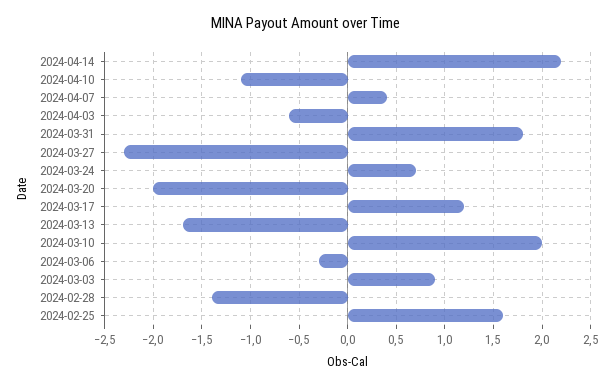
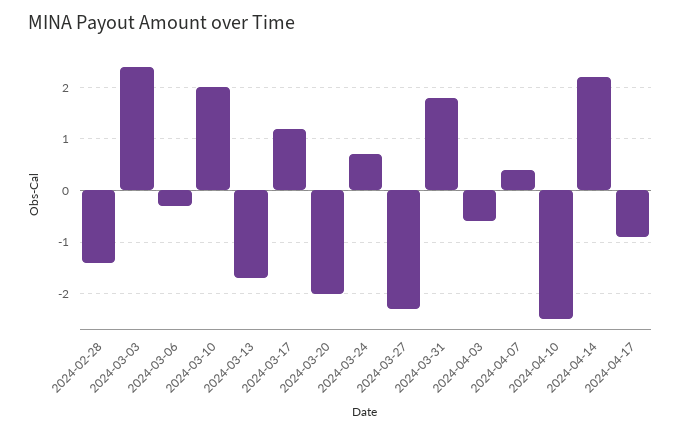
2024-04-10: -1.1 -> -2.5
2024-03-03: 0.9 -> 2.5
2024-02-25: 1.6 -> none
2024-04-17: none -> -1

